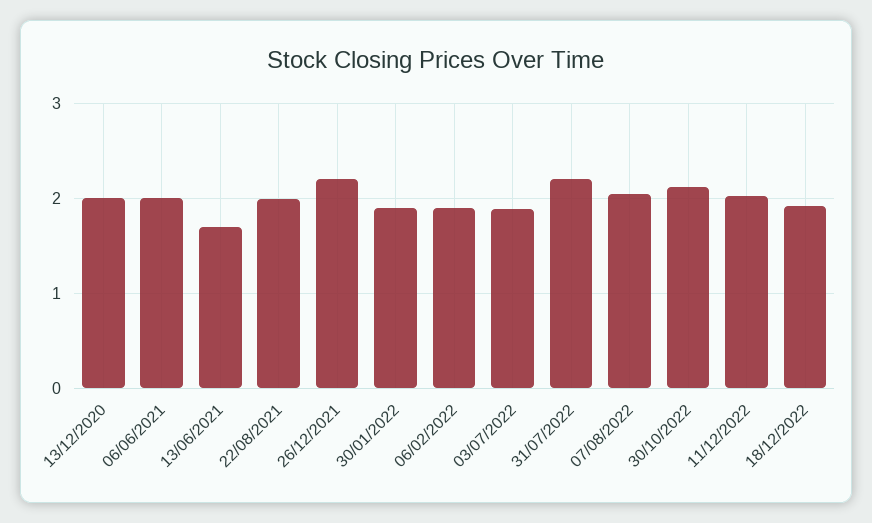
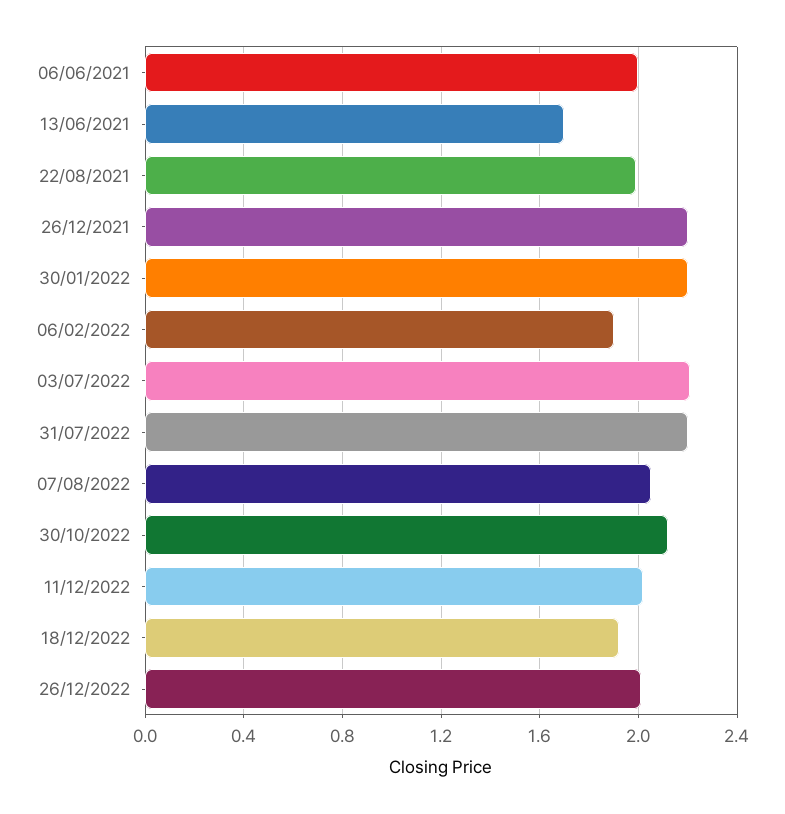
13/12/2020: 2 -> none
30/01/2022: 1.9 -> 2.2
03/07/2022: 1.9 -> 2.2
26/12/2022: none -> 2

